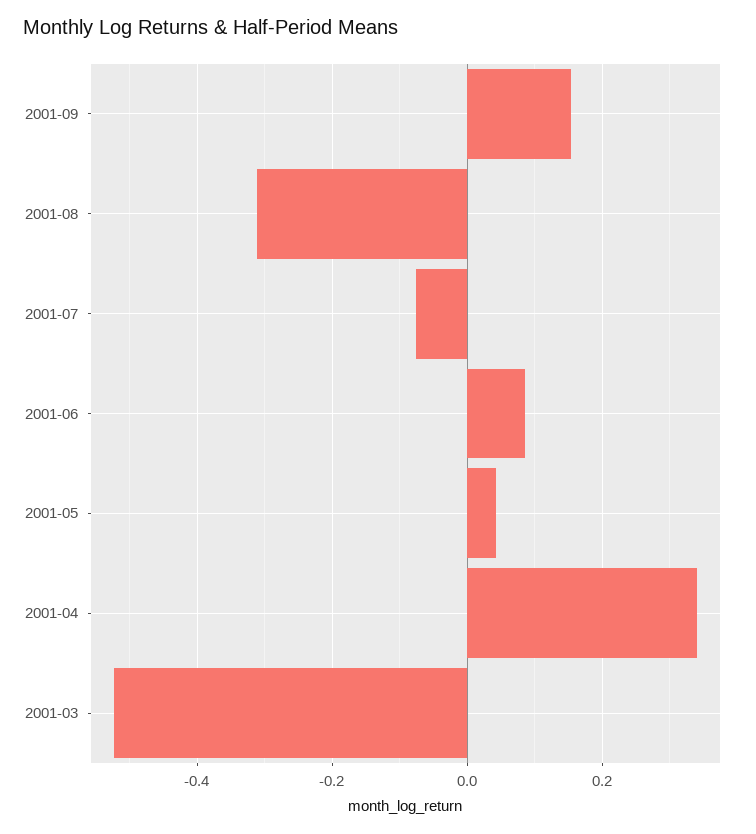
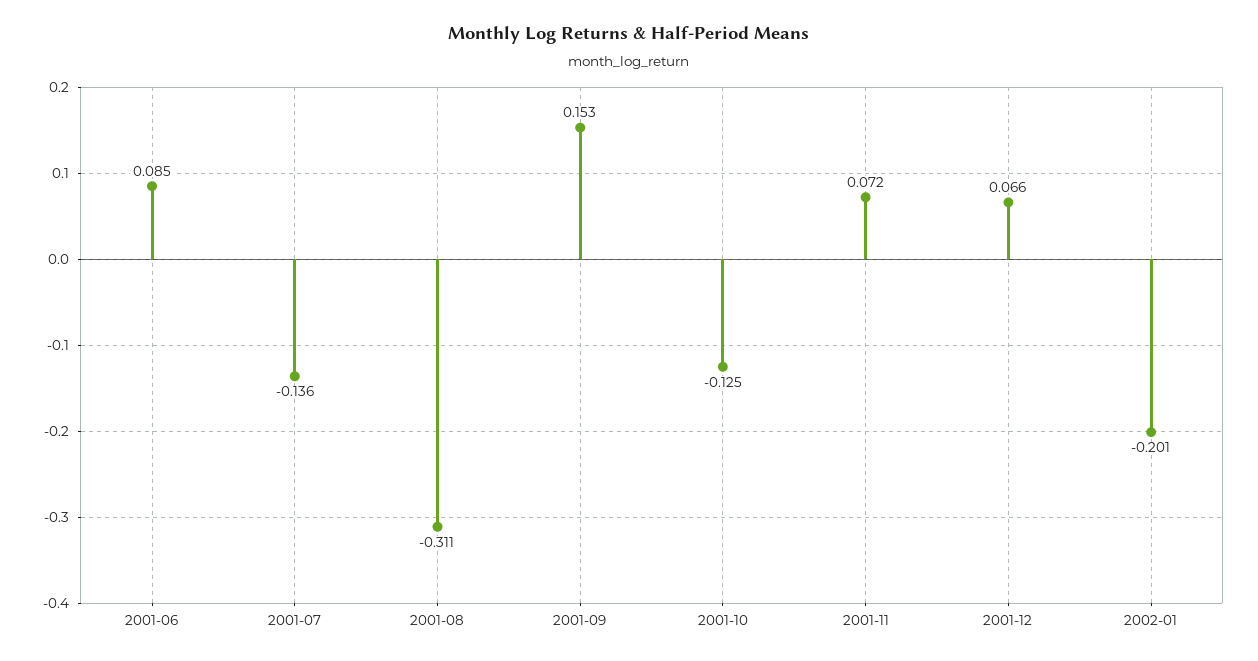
2001-07: -0.08 -> -0.136
2001-05: 0.04 -> none
2001-04: 0.34 -> none
2001-03: -0.52 -> none
2001-10: none -> -0.125
2001-11: none -> 0.072
2001-12: none -> 0.066
2002-01: none -> -0.201

